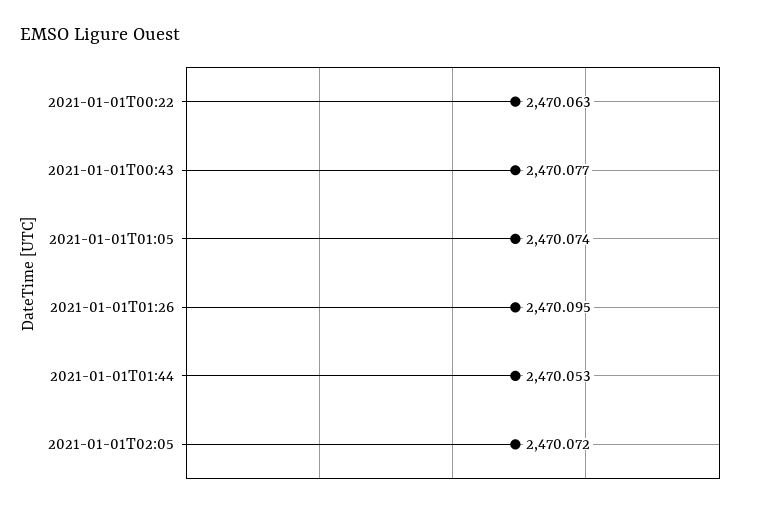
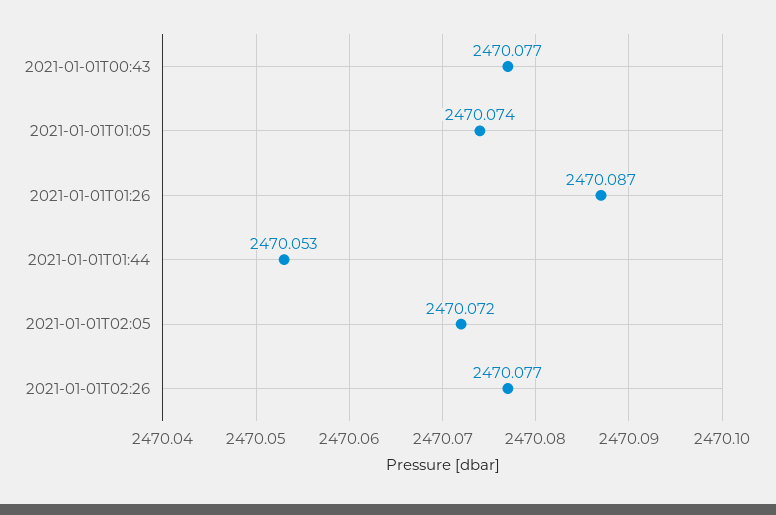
2021-01-01T00:22: 2470.063 -> none
2021-01-01T01:26: 2470.095 -> 2470.087
2021-01-01T02:26: none -> 2470.077

